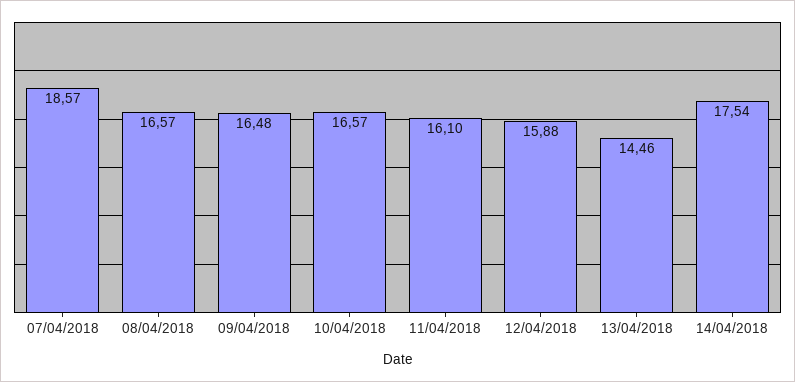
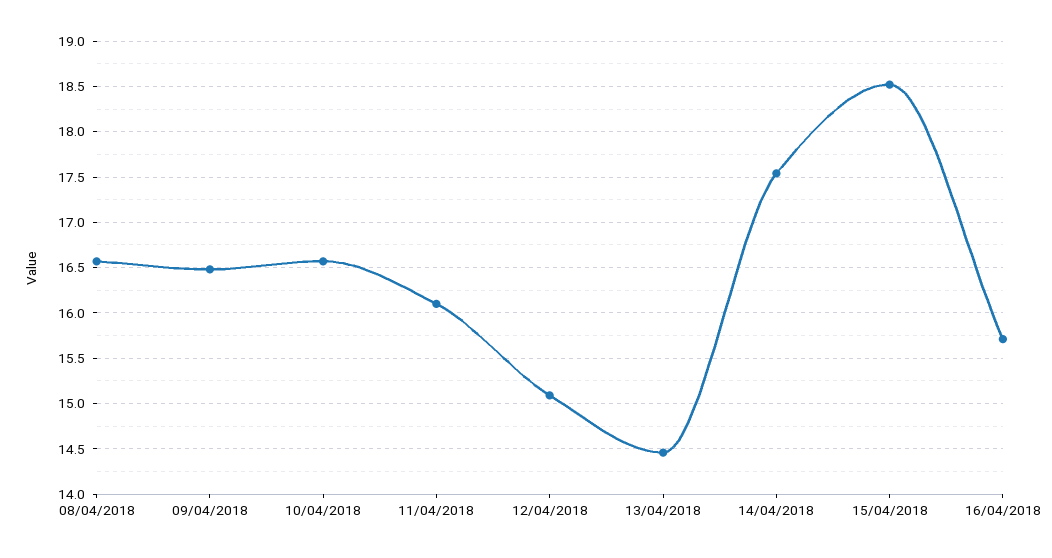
07/04/2018: 18.57 -> none
12/04/2018: 15.88 -> 15.1
15/04/2018: none -> 18.5
16/04/2018: none -> 15.7

